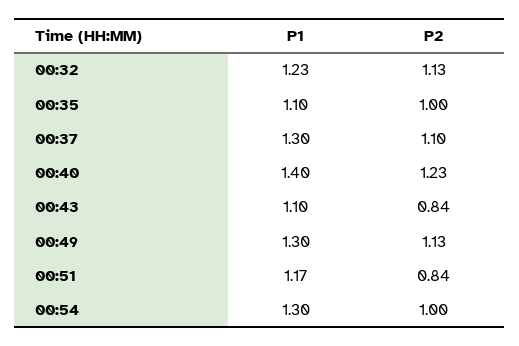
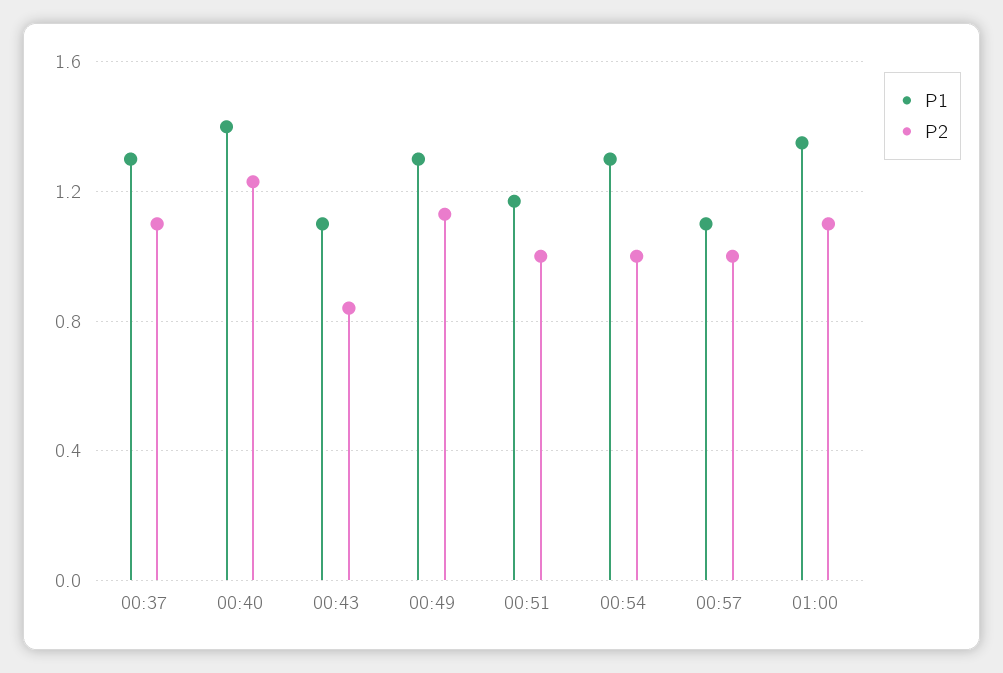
P1, 00:32: 1.23 -> none
P2, 00:32: 1.13 -> none
P1, 00:35: 1.1 -> none
P2, 00:35: 1 -> none
P2, 00:51: 0.84 -> 1
P1, 00:57: none -> 1.1
P2, 00:57: none -> 1
P1, 01:00: none -> 1.35
P2, 01:00: none -> 1.1

